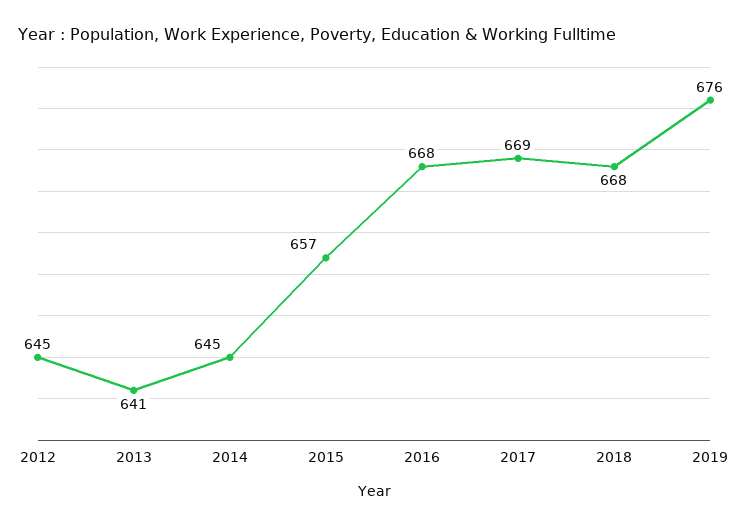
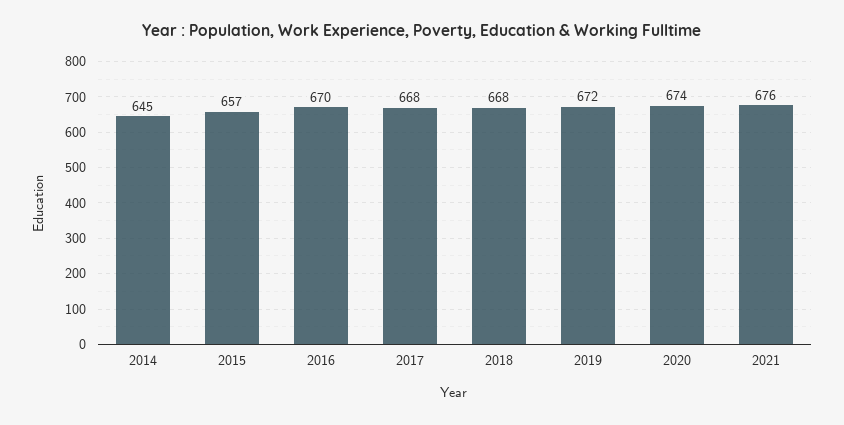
2012: 645 -> none
2013: 641 -> none
2016: 668 -> 670
2017: 669 -> 668
2019: 676 -> 672
2020: none -> 674
2021: none -> 676

